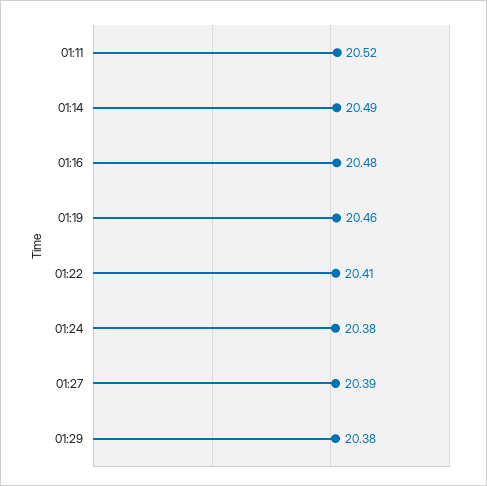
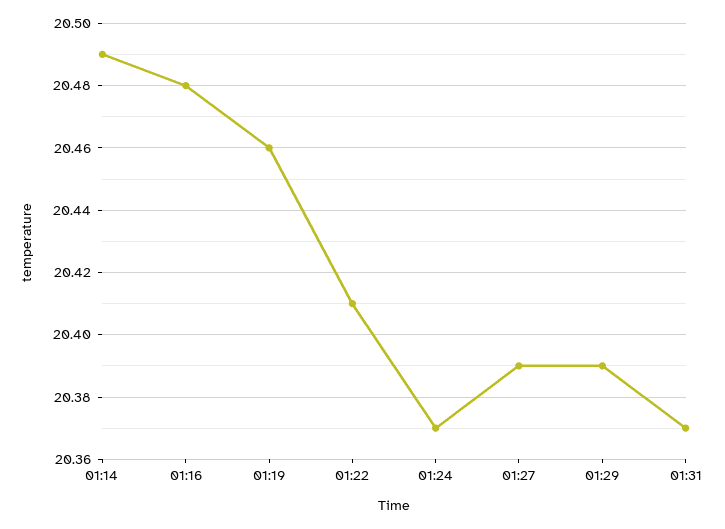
01:11: 20.52 -> none
01:24: 20.38 -> 20.37
01:29: 20.38 -> 20.39
01:31: none -> 20.37

